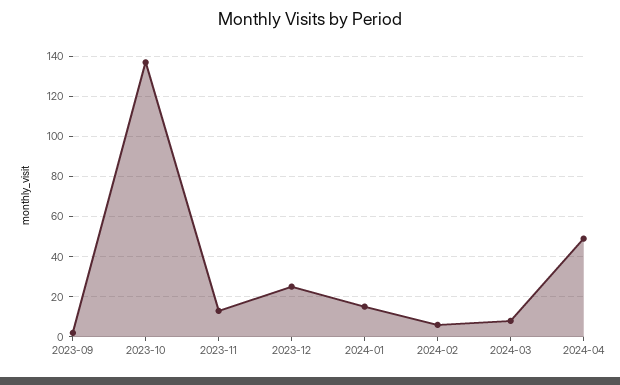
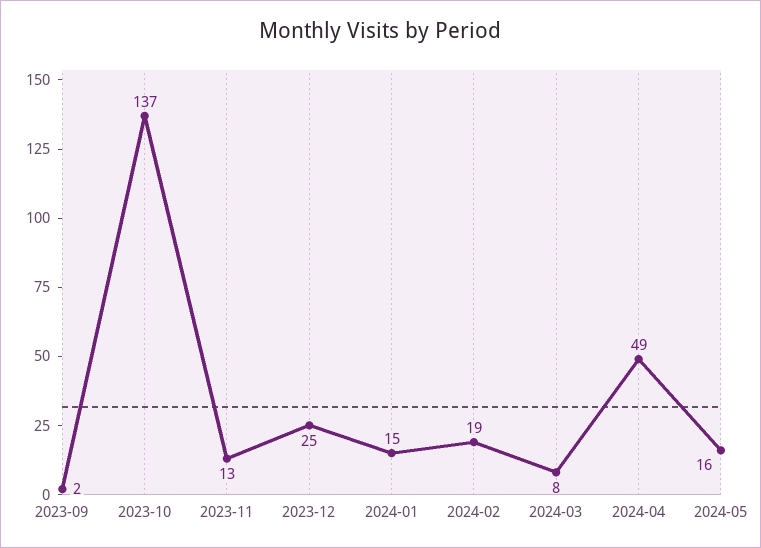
2024-02: 5 -> 19
2024-05: none -> 16

